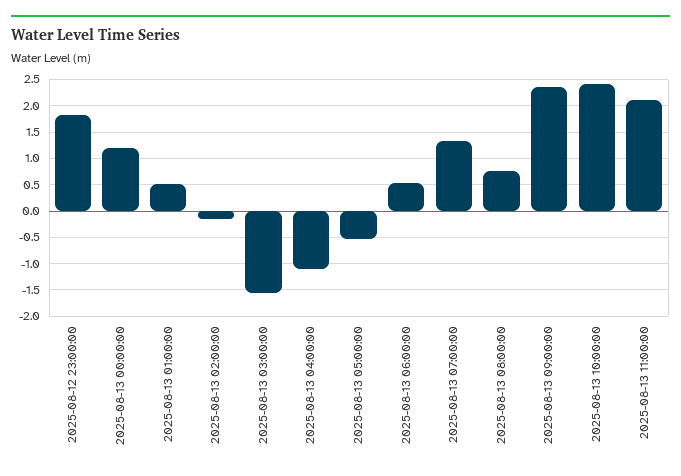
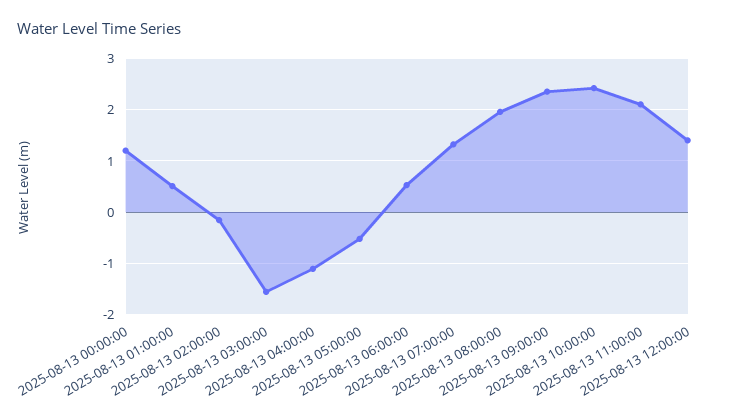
2025-08-12 23:00:00: 1.75 -> none
2025-08-13 08:00:00: 0.75 -> 2
2025-08-13 12:00:00: none -> 1.4

